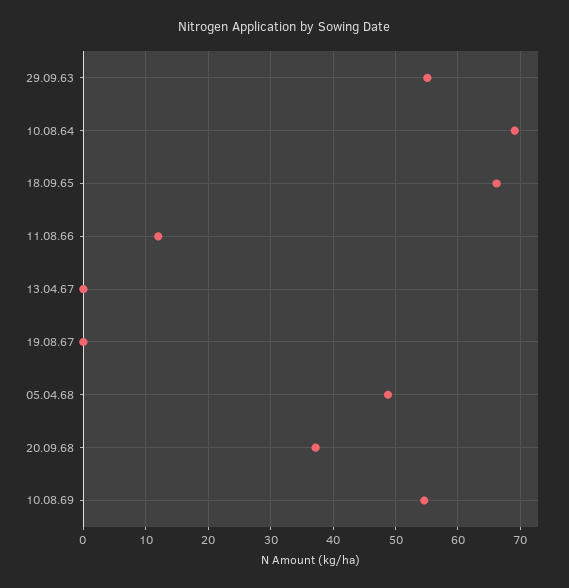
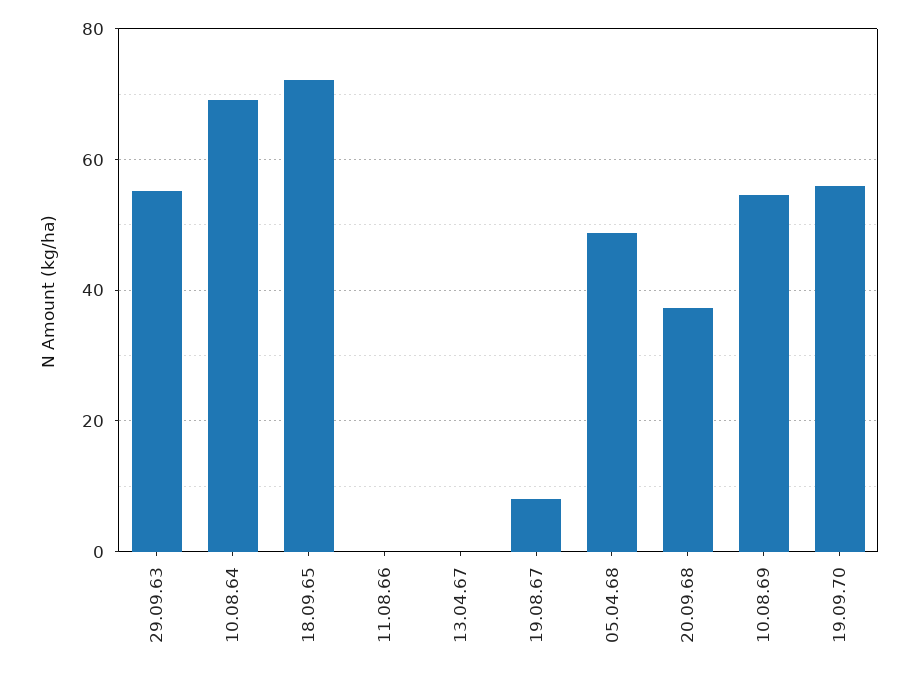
18.09.65: 66 -> 72
11.08.66: 12 -> 0
19.08.67: 0 -> 8
19.09.70: none -> 56

